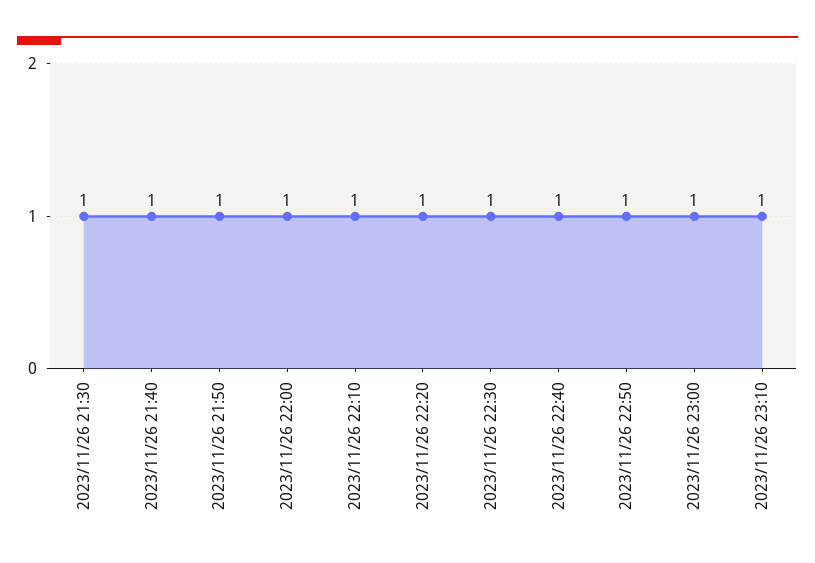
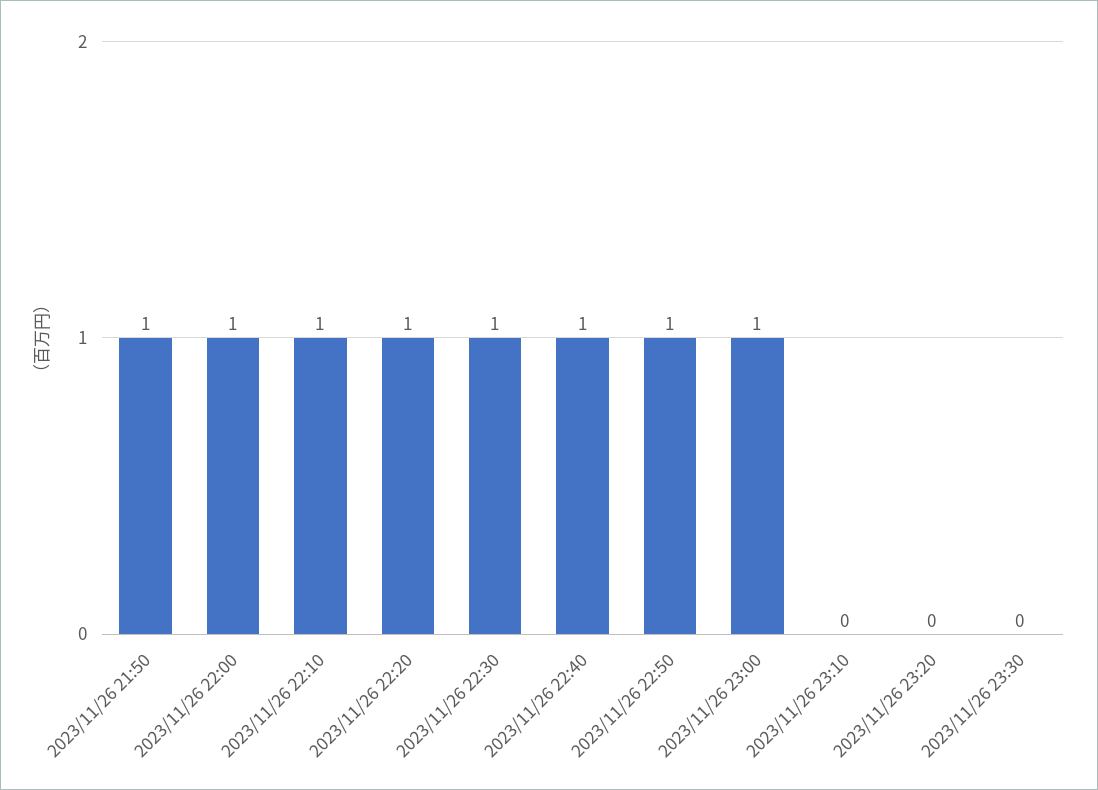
2023/11/26 21:30: 1 -> none
2023/11/26 21:40: 1 -> none
2023/11/26 23:10: 1 -> 0
2023/11/26 23:20: none -> 0
2023/11/26 23:30: none -> 0

